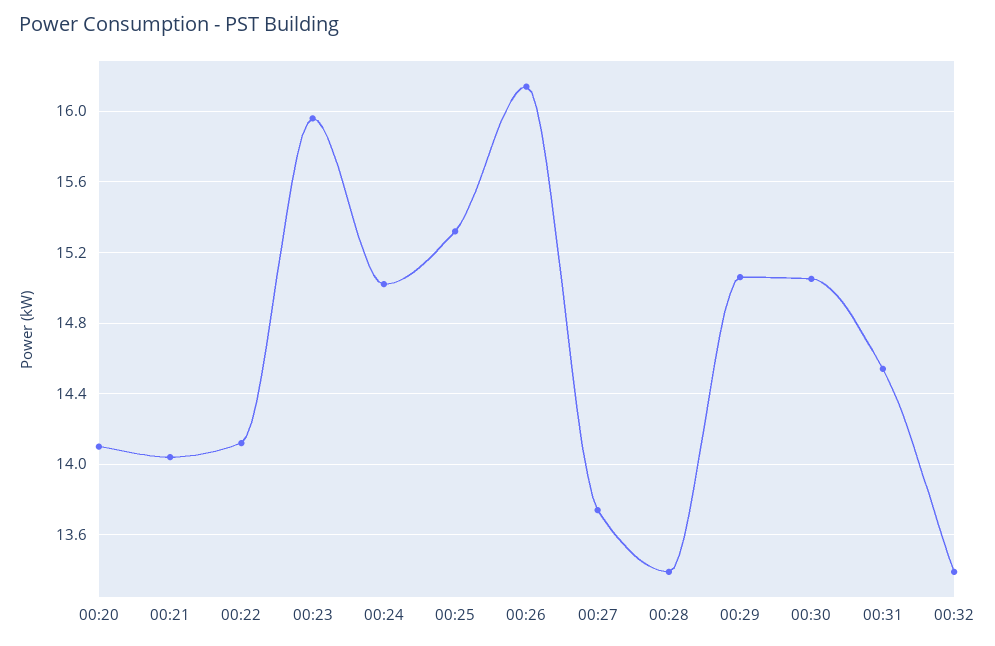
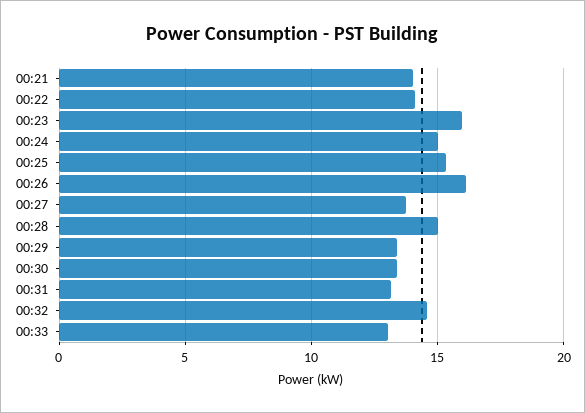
00:20: 14.1 -> none
00:28: 13.4 -> 15
00:29: 15.05 -> 13.5
00:30: 15.05 -> 13.5
00:31: 14.55 -> 13
00:32: 13.4 -> 14.5
00:33: none -> 13

